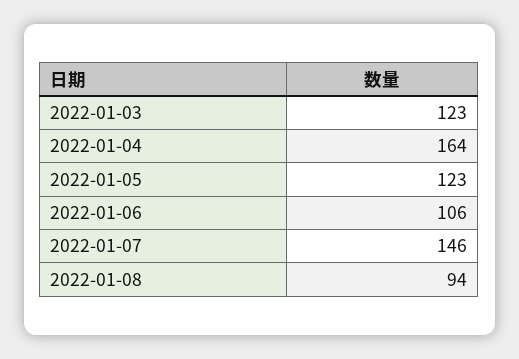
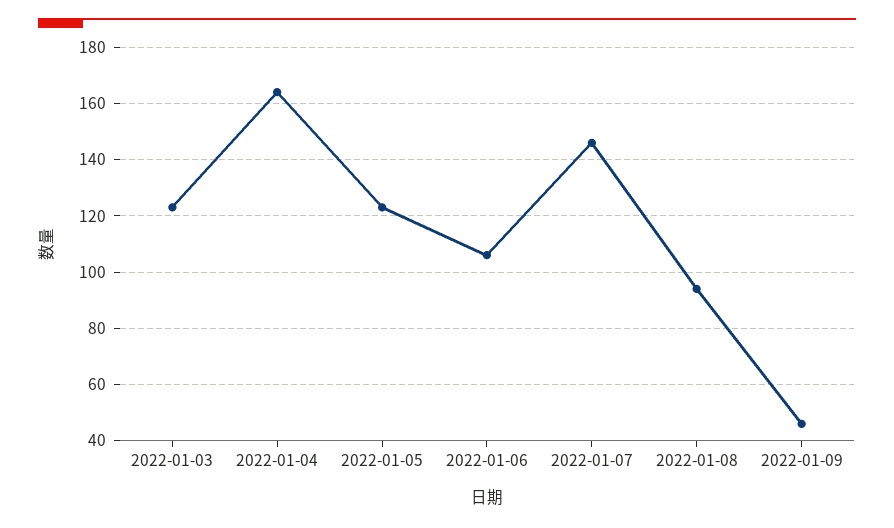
2022-01-09: none -> 45

